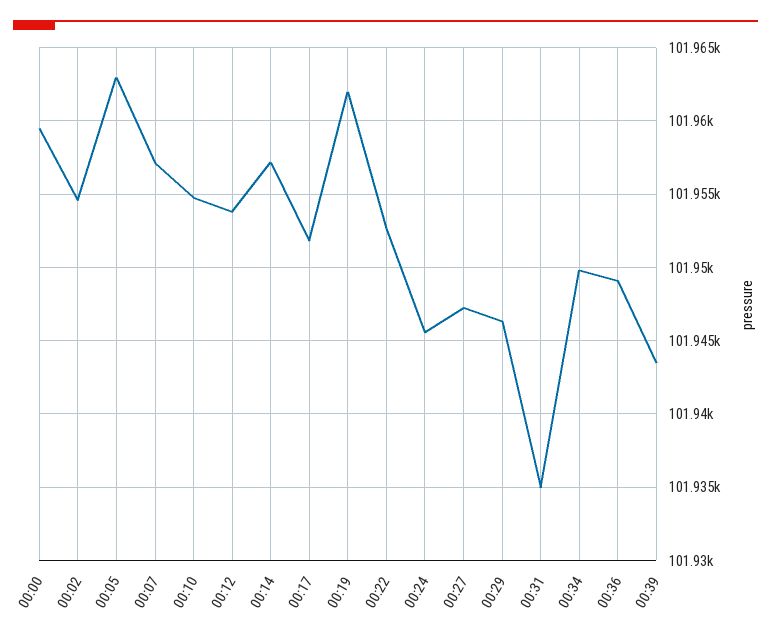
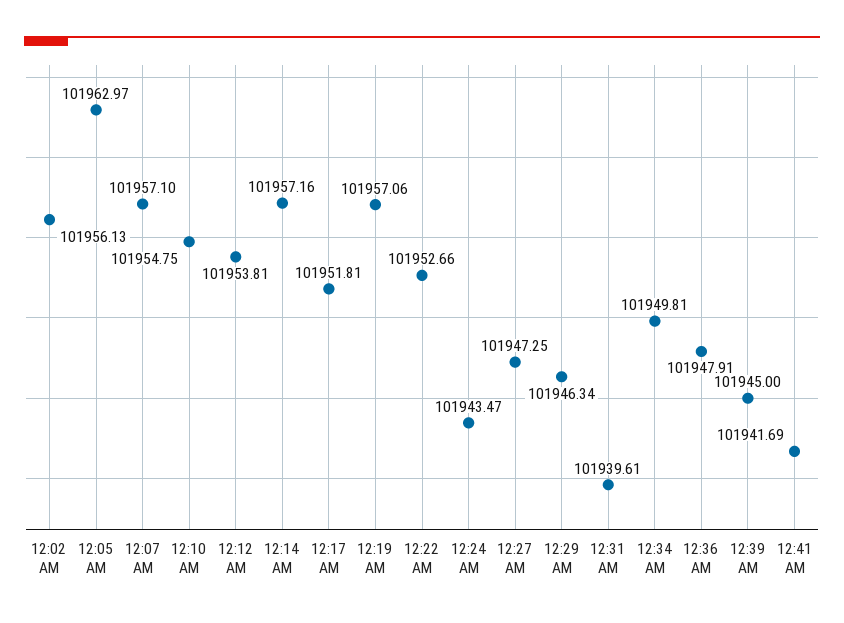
00:00: 101959.5 -> none
00:02: 101954.5 -> 101956.13
00:19: 101962 -> 101957.06
00:24: 101945.5 -> 101943.47
00:31: 101935 -> 101939.61
00:36: 101949 -> 101947.91
00:39: 101943.5 -> 101945
12:41 AM: none -> 101941.69

